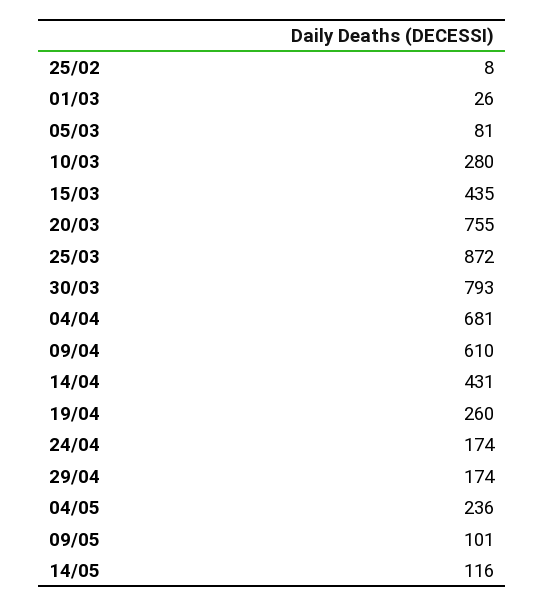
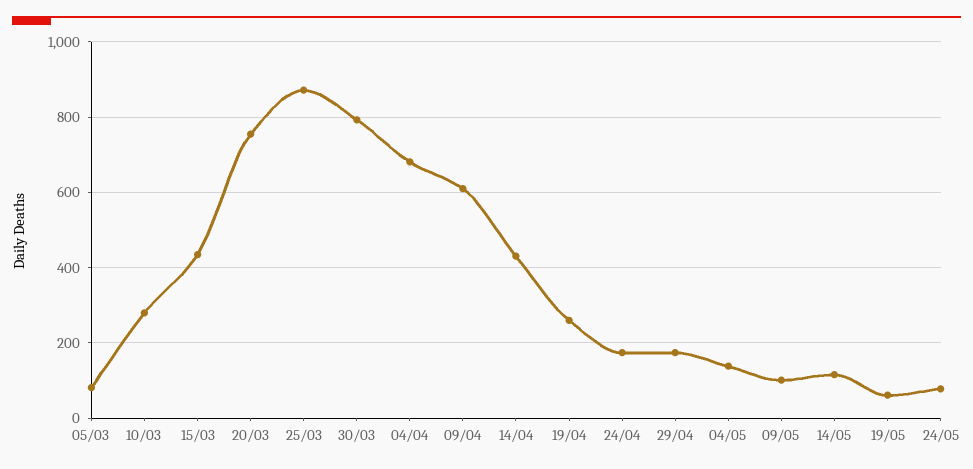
25/02: 8 -> none
01/03: 26 -> none
04/05: 236 -> 140
19/05: none -> 60
24/05: none -> 80

